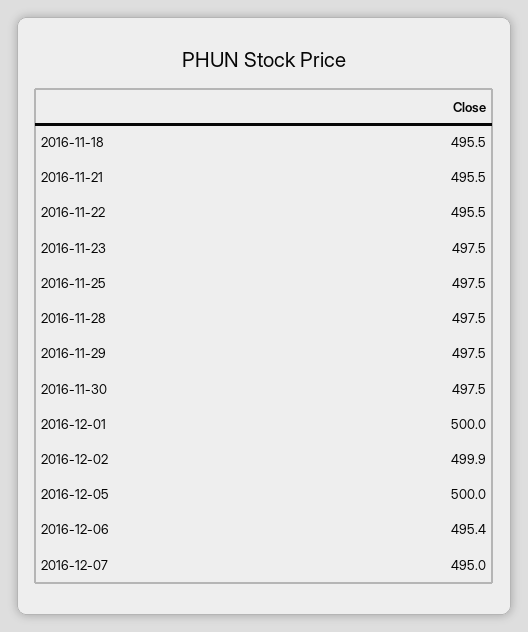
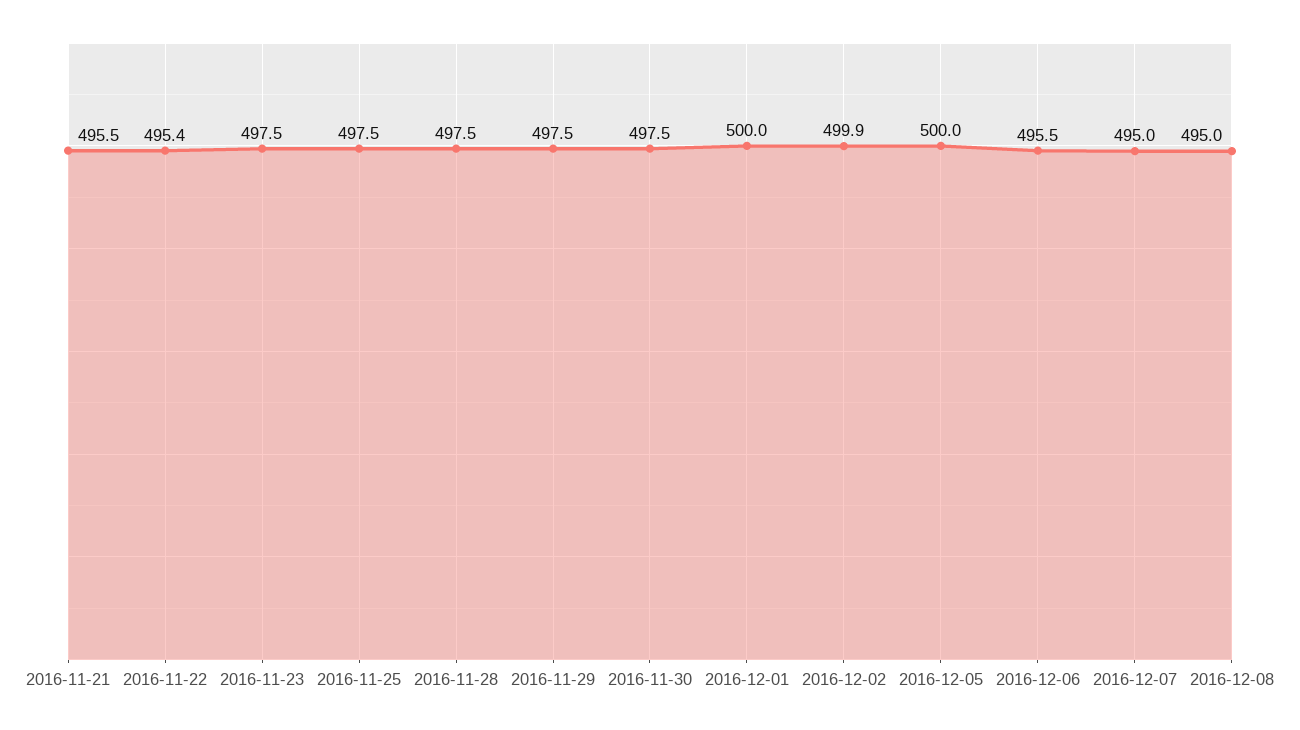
2016-11-18: 495.5 -> none
2016-11-22: 495.5 -> 495.4
2016-12-06: 495.4 -> 495.5
2016-12-08: none -> 495

